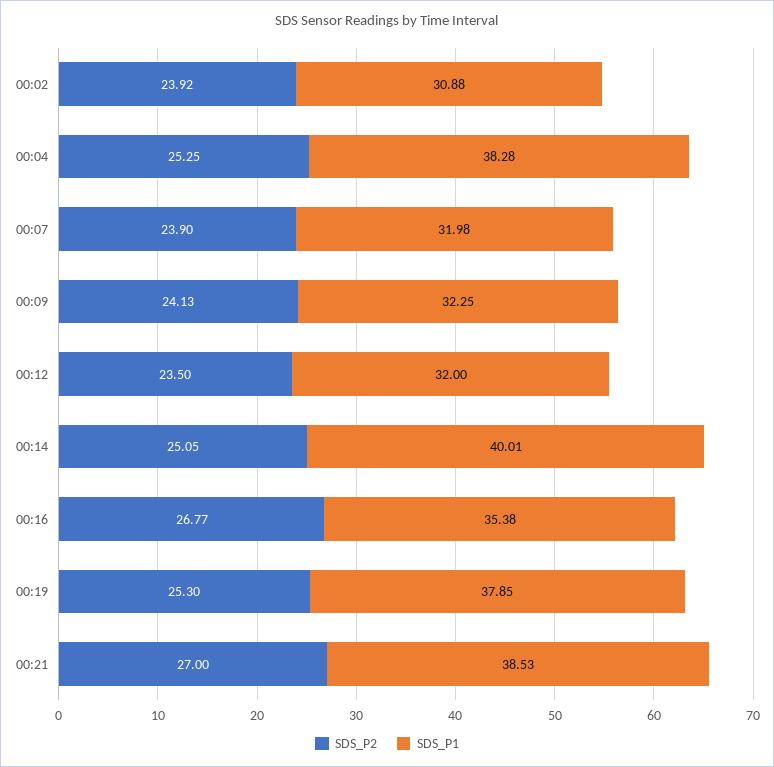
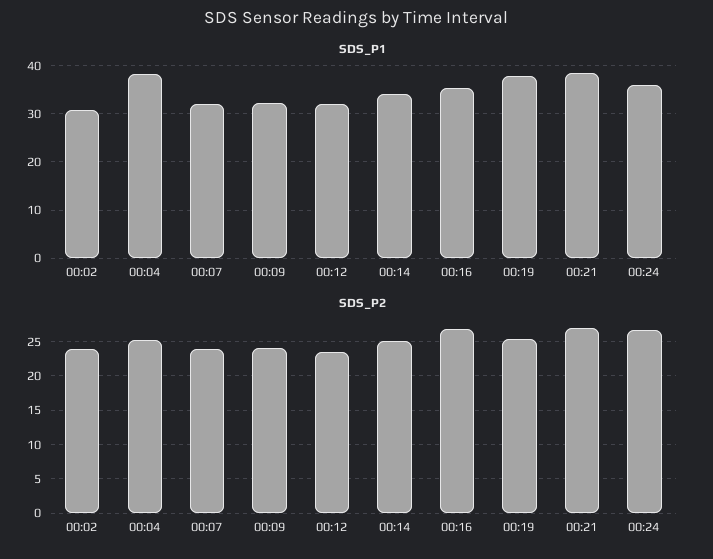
SDS_P1, 00:14: 40.01 -> 34
SDS_P1, 00:24: none -> 36
SDS_P2, 00:24: none -> 27

